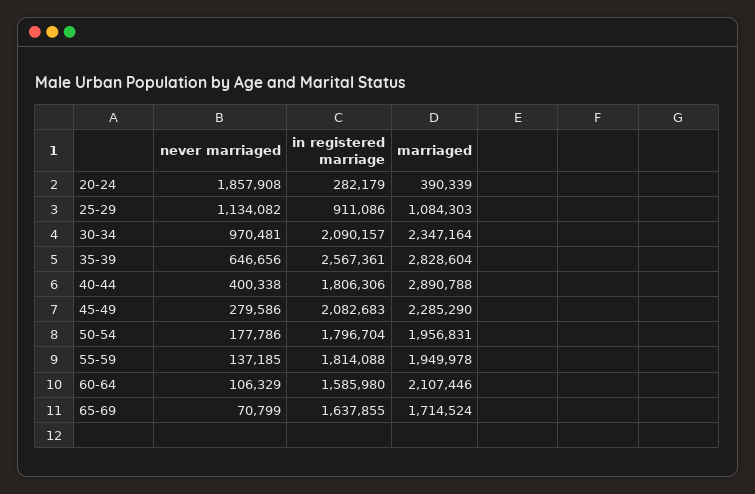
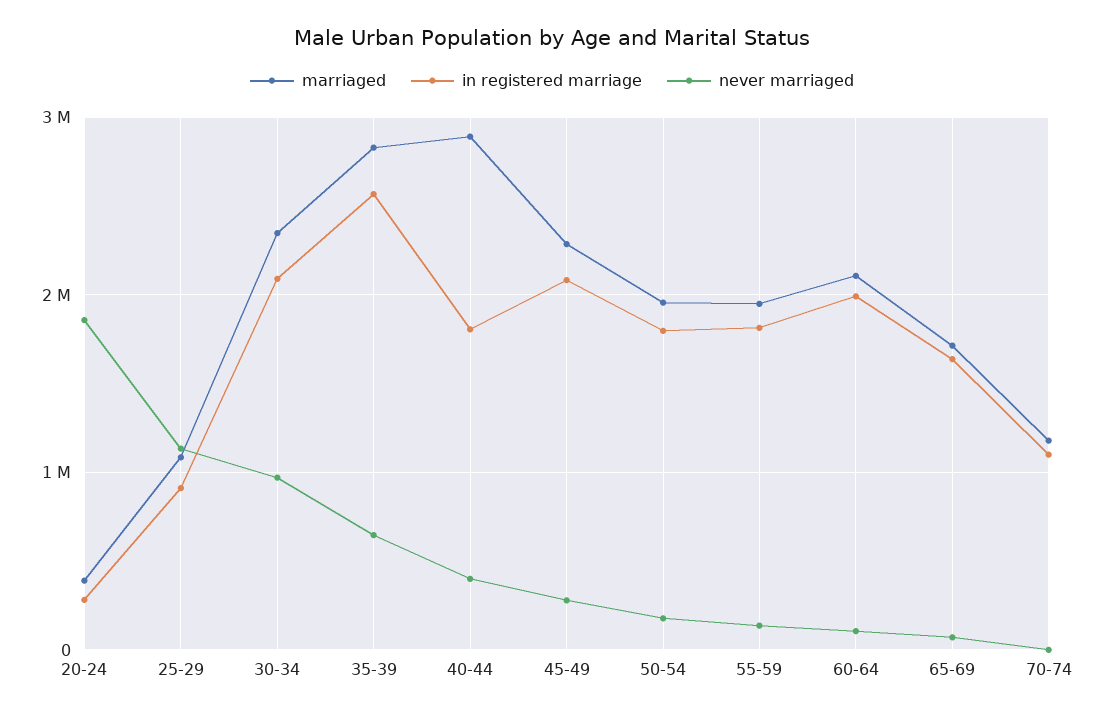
in registered marriage, 60-64: 1585980 -> 2000000
marriaged, 70-74: none -> 1200000
in registered marriage, 70-74: none -> 1100000
never marriaged, 70-74: none -> 0

